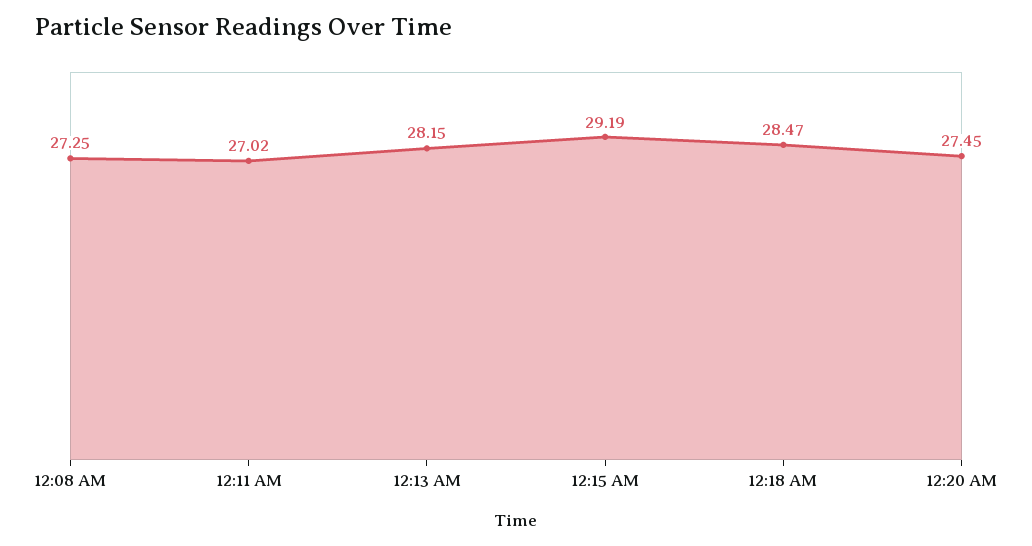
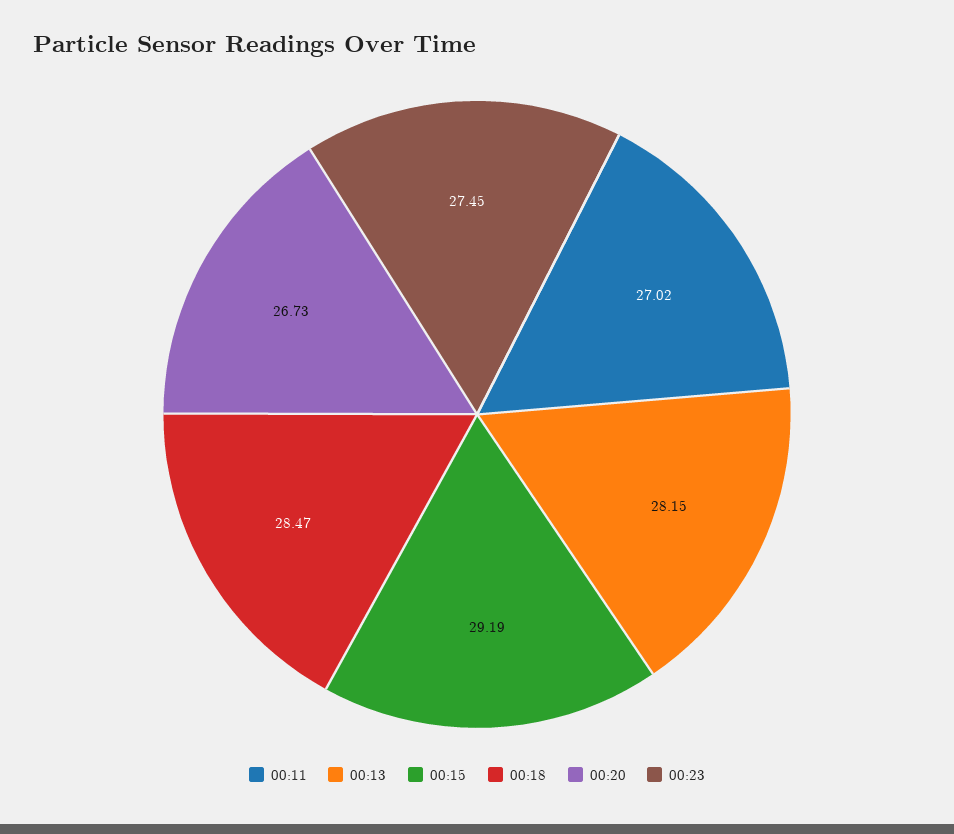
12:08 AM: 27.25 -> none
12:20 AM: 27.45 -> 26.73
00:23: none -> 27.45

